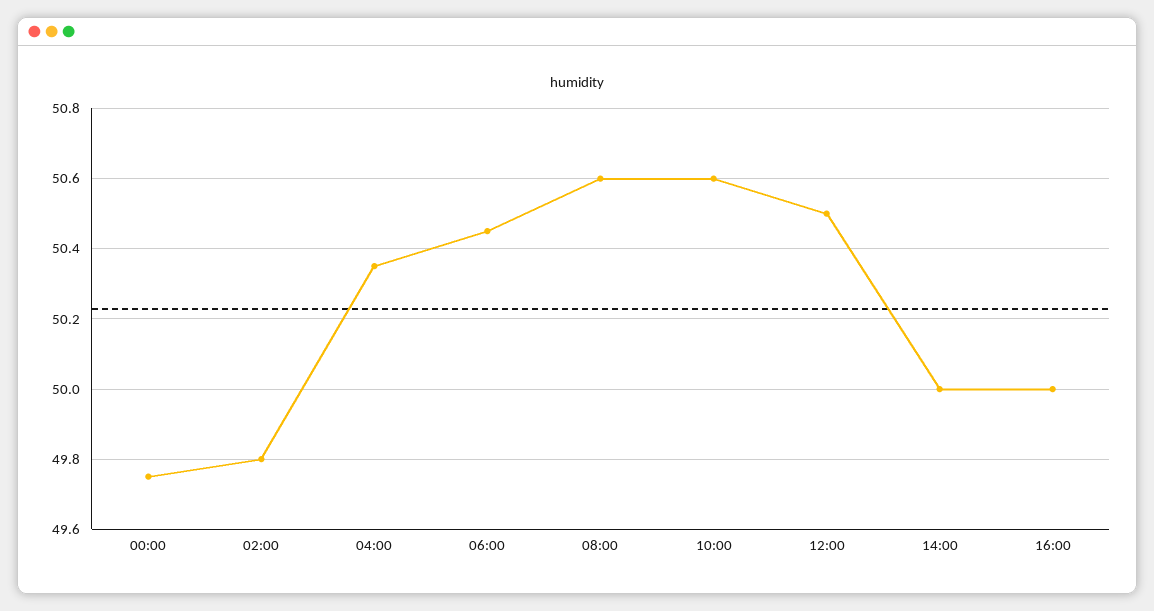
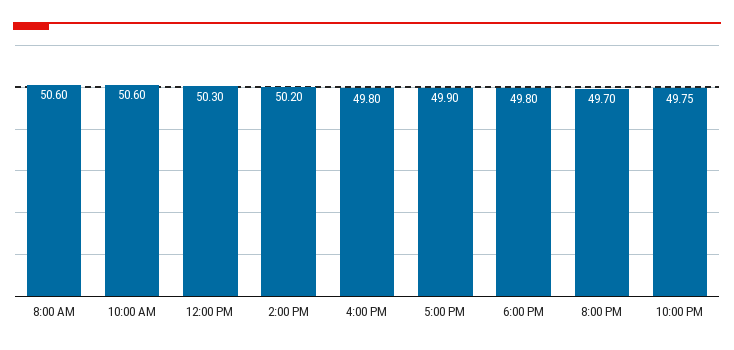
00:00: 49.75 -> none
02:00: 49.8 -> none
04:00: 50.35 -> none
06:00: 50.45 -> none
12:00: 50.5 -> 50.3
14:00: 50 -> 50.2
16:00: 50 -> 49.8
5:00 PM: none -> 49.9
6:00 PM: none -> 49.8
8:00 PM: none -> 49.7
10:00 PM: none -> 49.75

